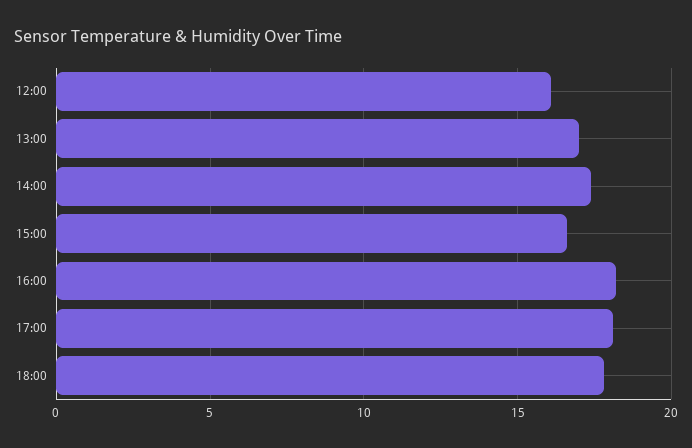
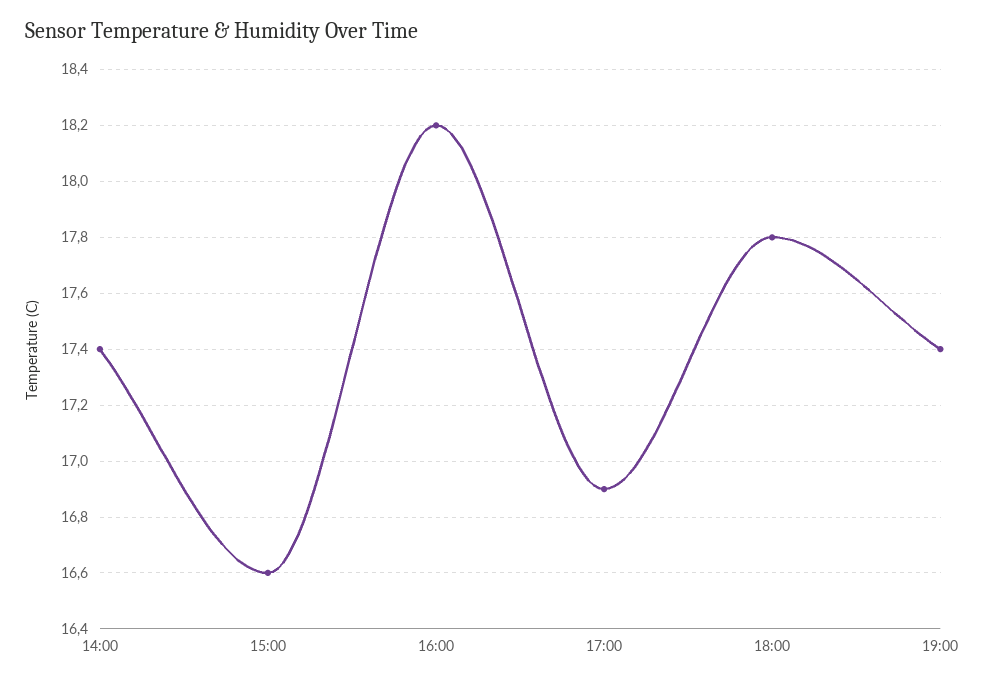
12:00: 16 -> none
13:00: 17 -> none
17:00: 18 -> 16.9
19:00: none -> 17.4

